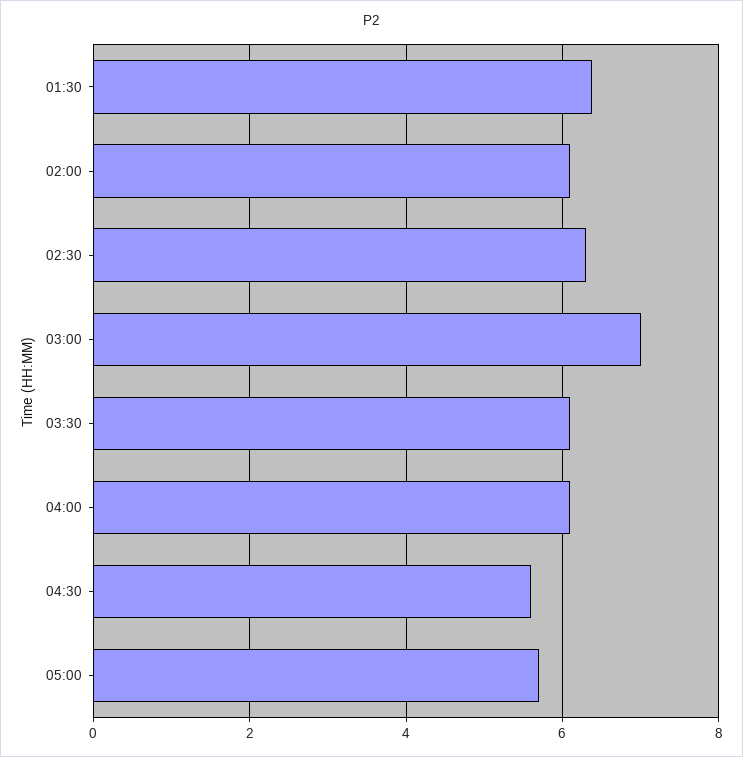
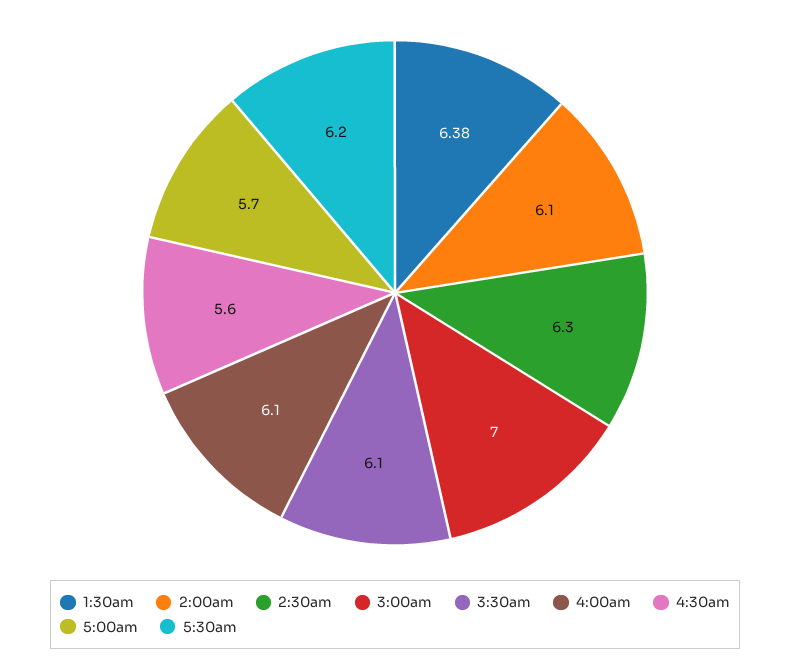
5:30am: none -> 6.2

